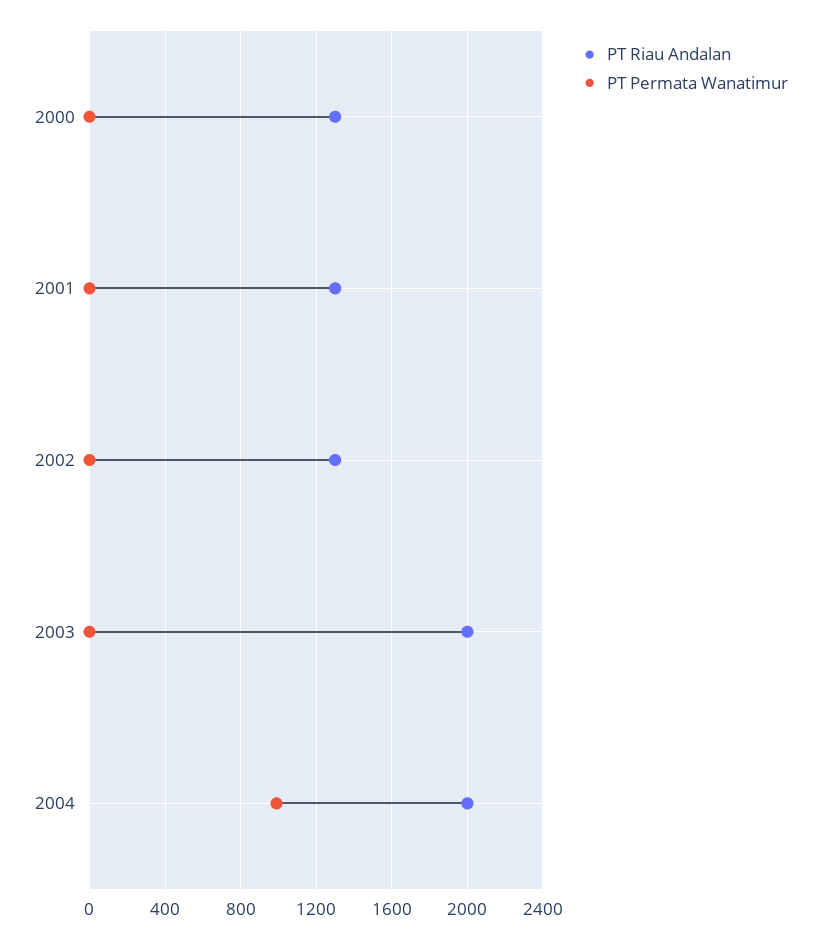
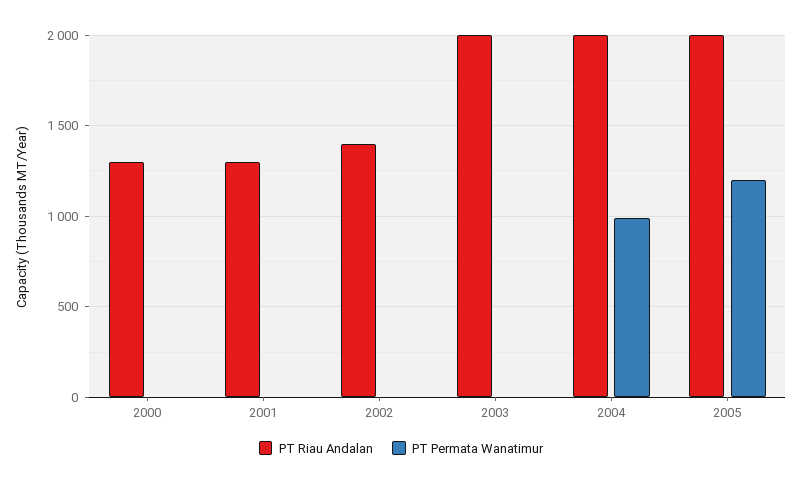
PT Riau Andalan, 2002: 1300 -> 1400
PT Riau Andalan, 2005: none -> 2000
PT Permata Wanatimur, 2005: none -> 1200

